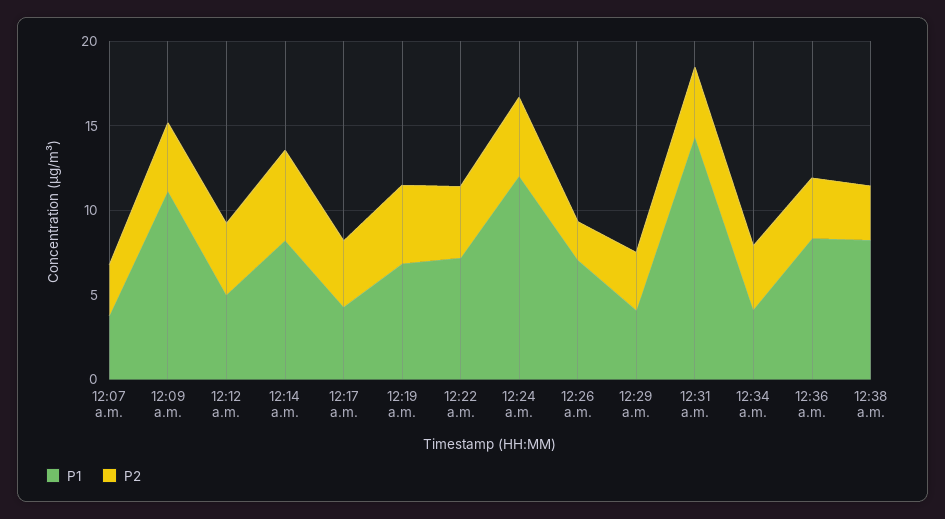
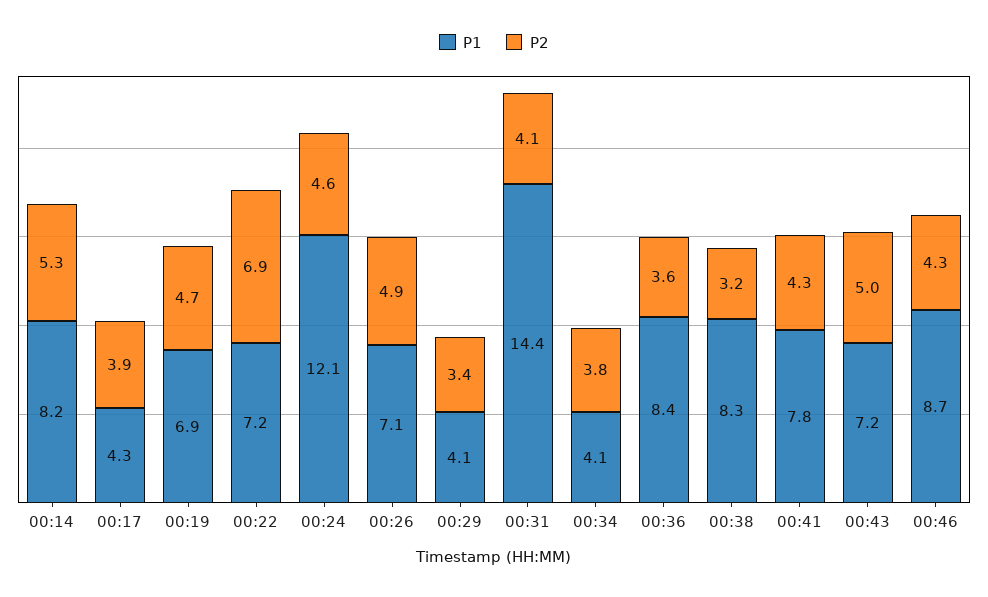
P1, 12:07 a.m.: 4 -> none
P2, 12:07 a.m.: 3 -> none
P1, 12:09 a.m.: 11 -> none
P2, 12:09 a.m.: 4 -> none
P1, 12:12 a.m.: 5 -> none
P2, 12:12 a.m.: 4 -> none
P2, 12:22 a.m.: 4 -> 6.9
P2, 12:26 a.m.: 2 -> 4.9
P1, 00:41: none -> 7.8
P2, 00:41: none -> 4.3
P1, 00:43: none -> 7.2
P2, 00:43: none -> 5
P1, 00:46: none -> 8.7
P2, 00:46: none -> 4.3

